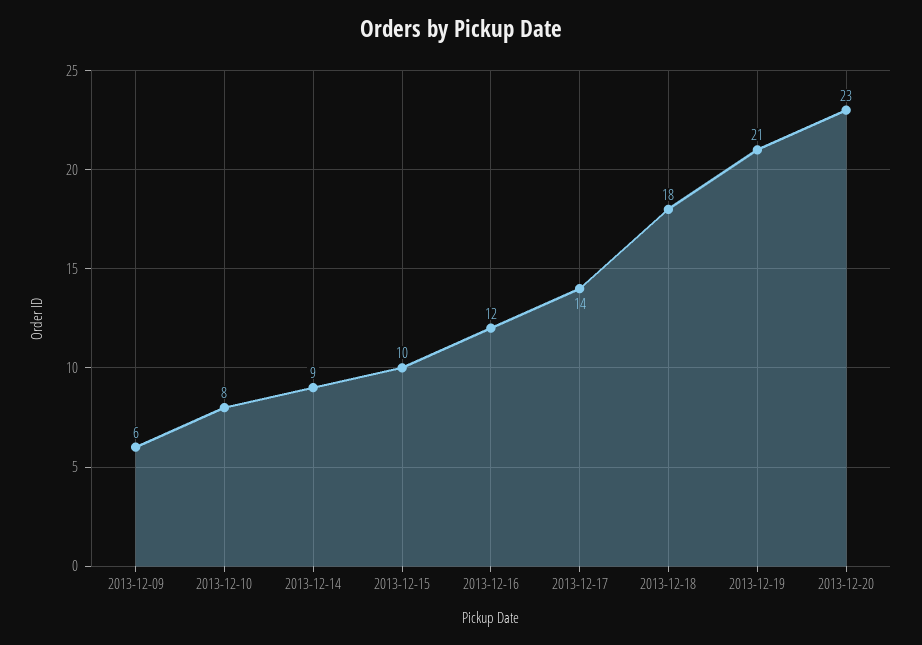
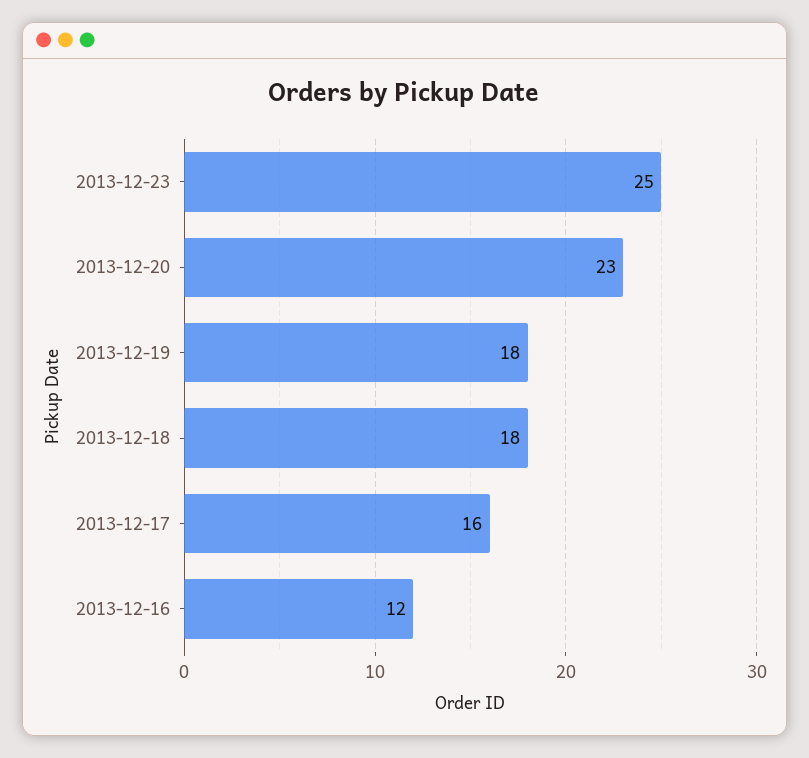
2013-12-09: 6 -> none
2013-12-10: 8 -> none
2013-12-14: 9 -> none
2013-12-15: 10 -> none
2013-12-17: 14 -> 16
2013-12-19: 21 -> 18
2013-12-23: none -> 25

